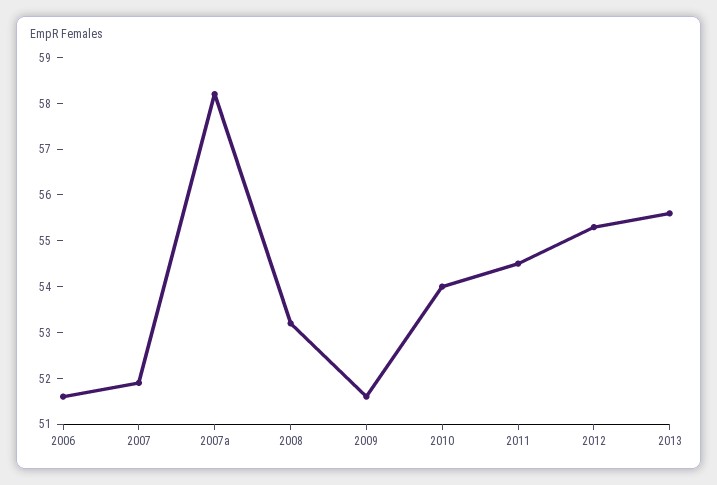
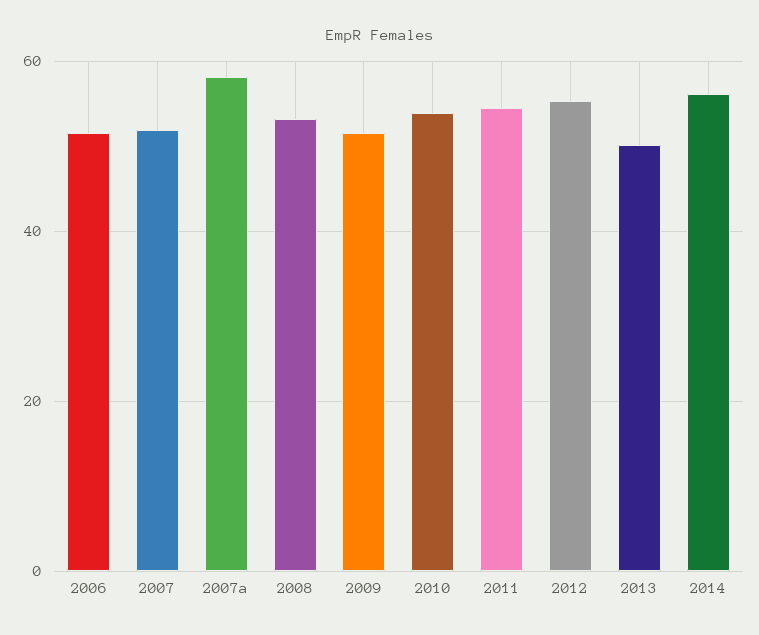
2013: 55.5 -> 50
2014: none -> 56

